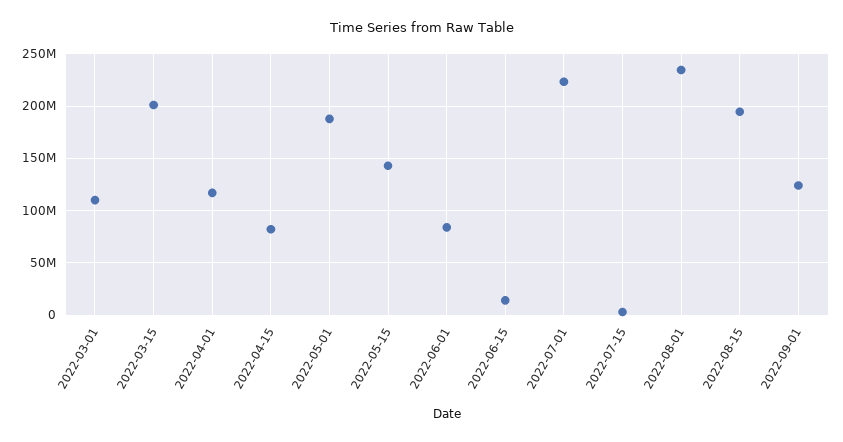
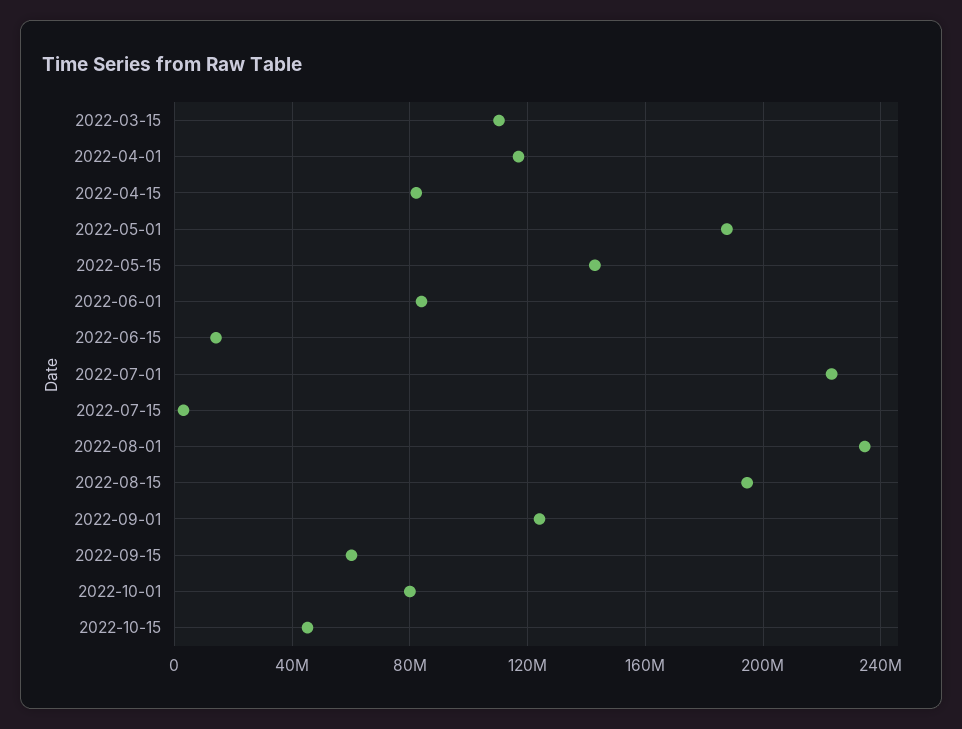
2022-03-01: 110000000 -> none
2022-03-15: 200000000 -> 110000000
2022-09-15: none -> 60000000
2022-10-01: none -> 80000000
2022-10-15: none -> 45000000

